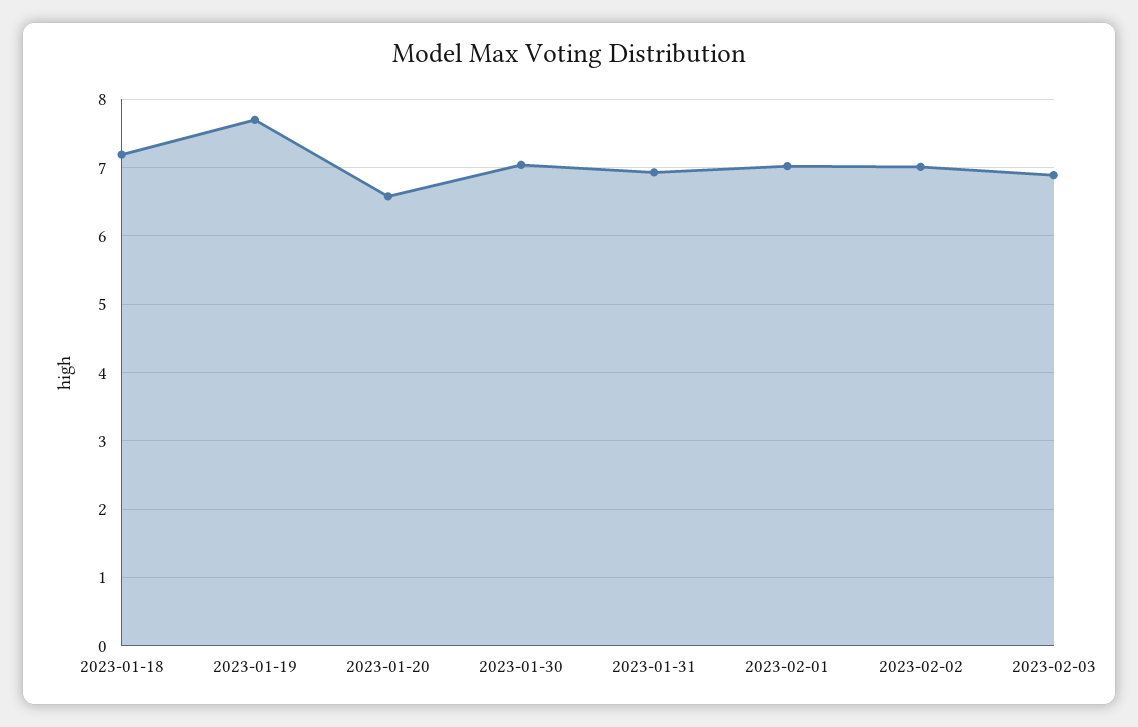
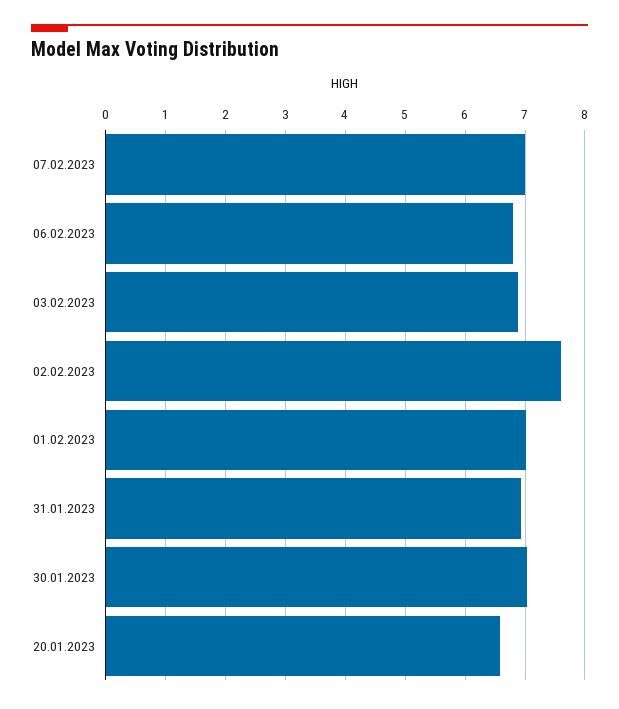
2023-01-18: 7.2 -> none
2023-01-19: 7.7 -> none
2023-02-02: 7 -> 7.6
07.02.2023: none -> 7
06.02.2023: none -> 6.8

